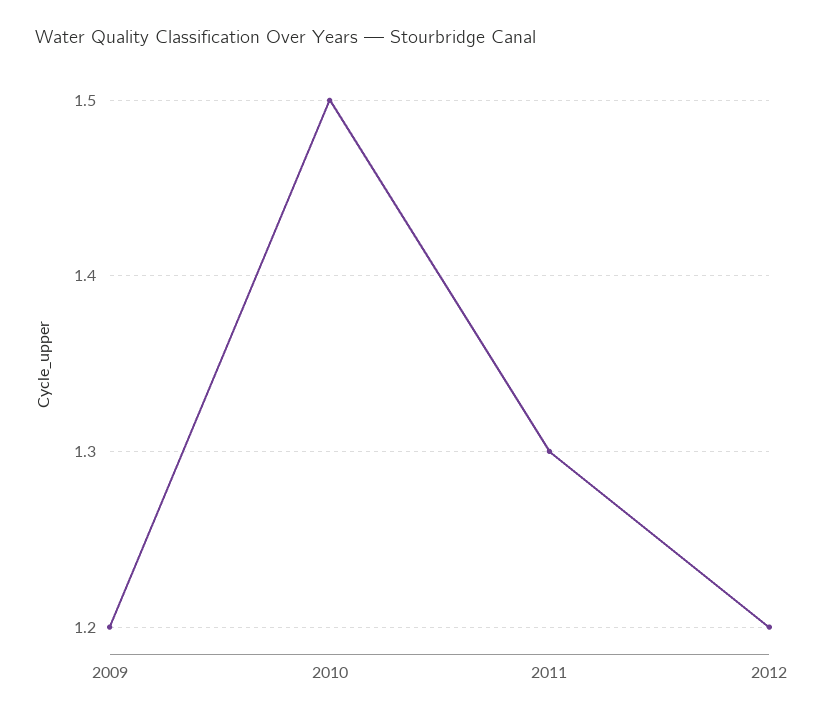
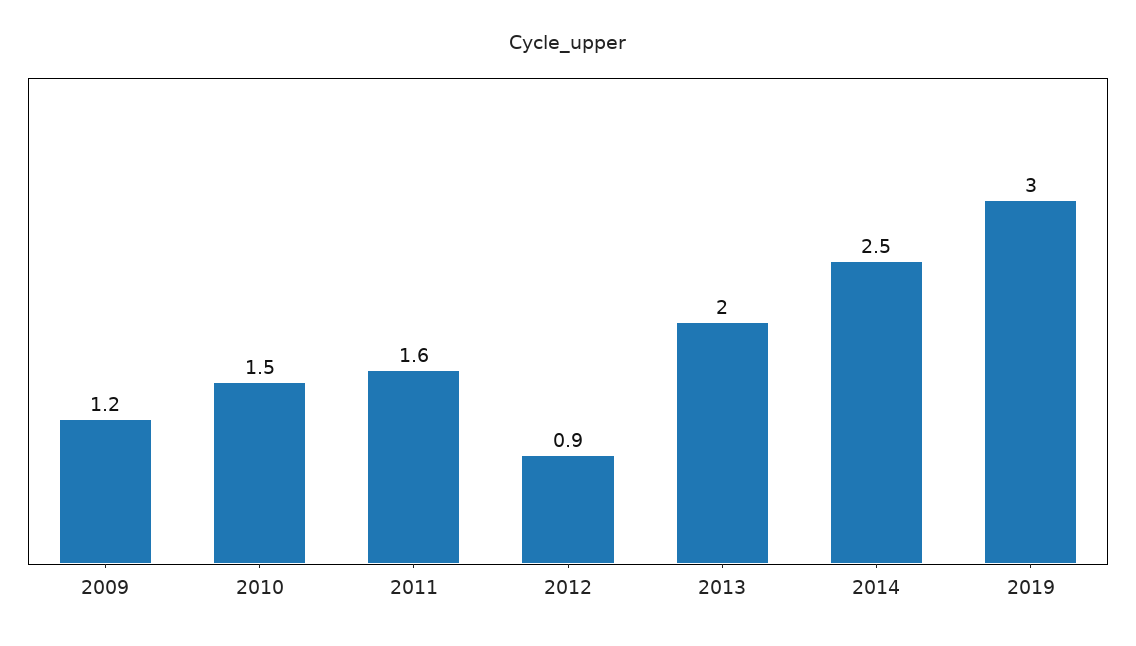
2011: 1.3 -> 1.6
2012: 1.2 -> 0.9
2013: none -> 2
2014: none -> 2.5
2019: none -> 3

